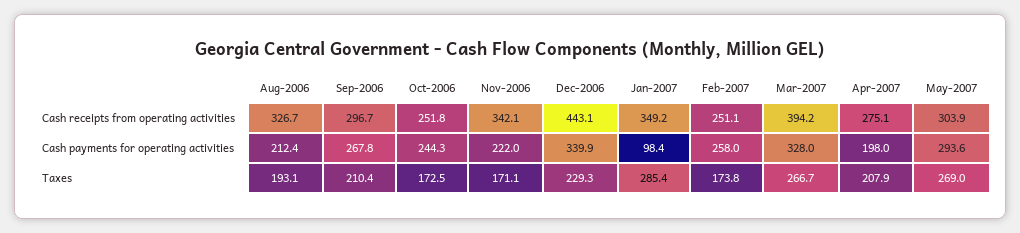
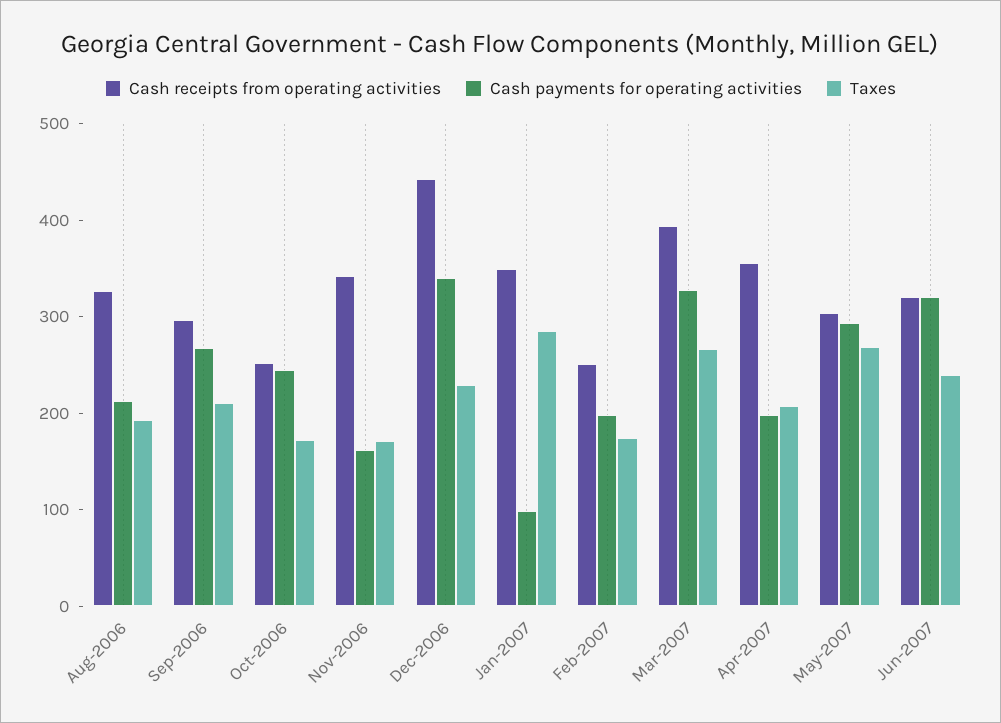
Cash receipts from operating activities, Apr-2007: 275.1 -> 360
Cash payments for operating activities, Nov-2006: 222 -> 160
Cash payments for operating activities, Feb-2007: 258 -> 200
Cash receipts from operating activities, Jun-2007: none -> 320
Cash payments for operating activities, Jun-2007: none -> 320
Taxes, Jun-2007: none -> 240

